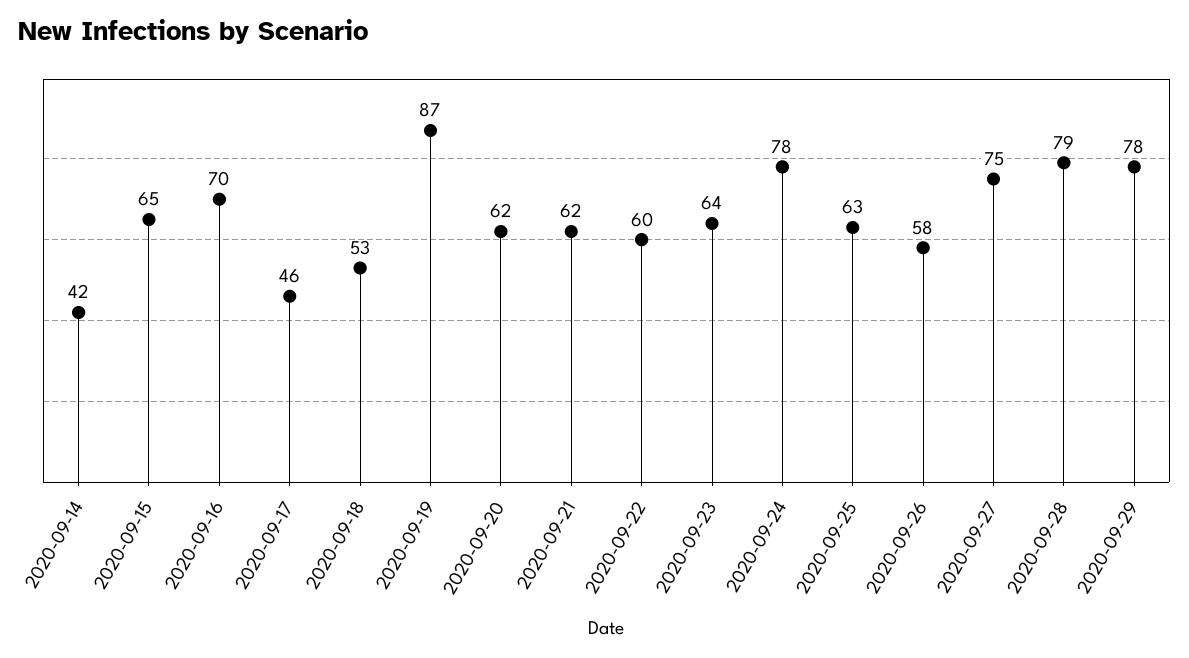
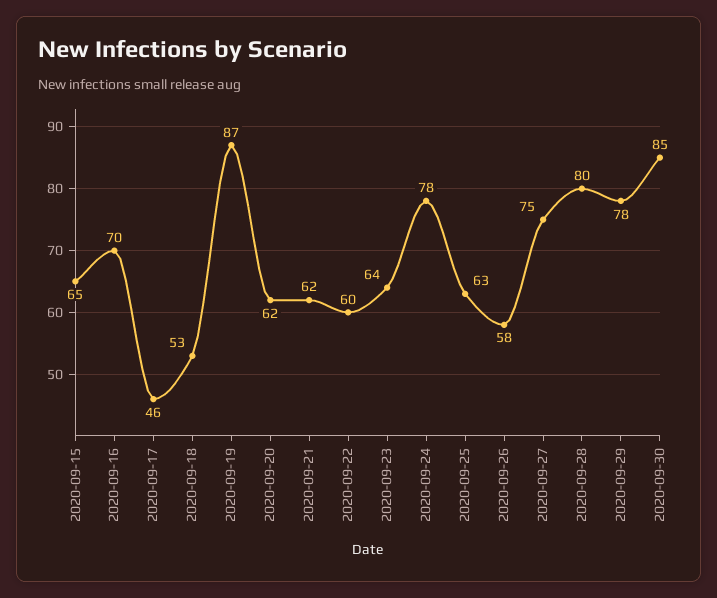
2020-09-14: 42 -> none
2020-09-28: 79 -> 80
2020-09-30: none -> 85

